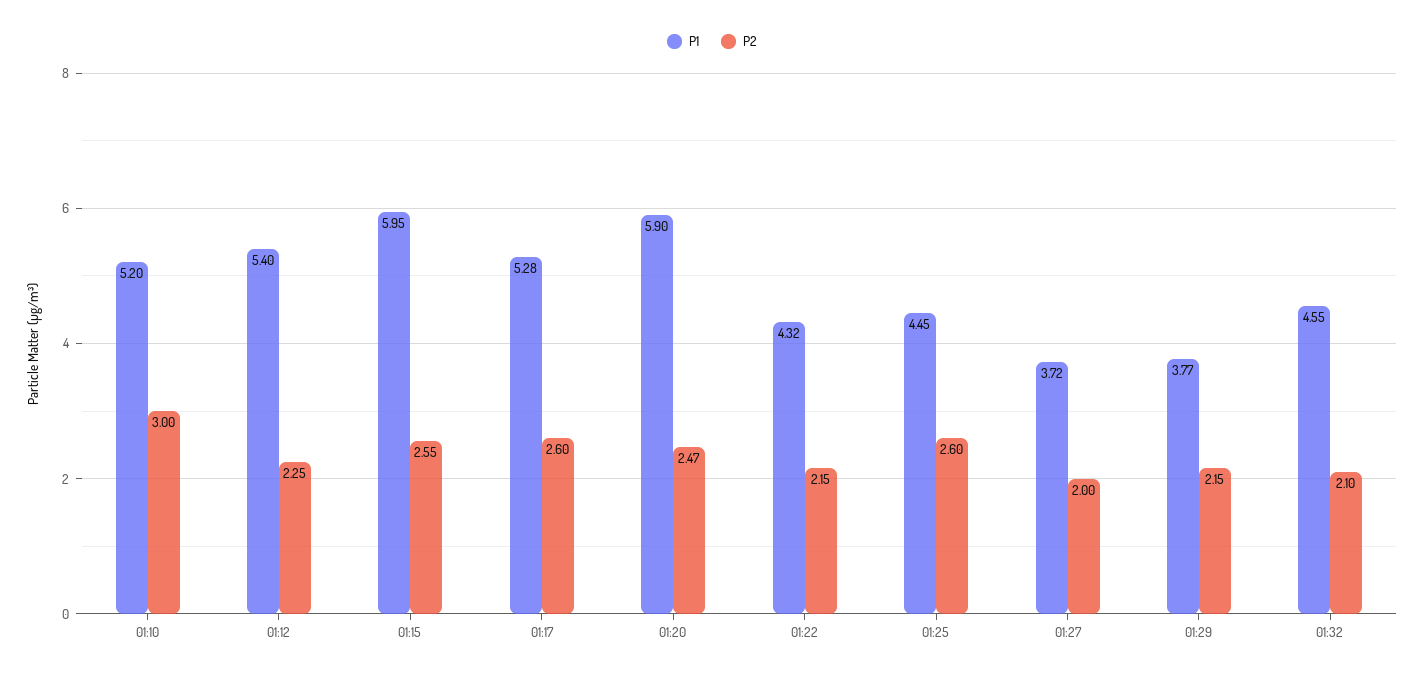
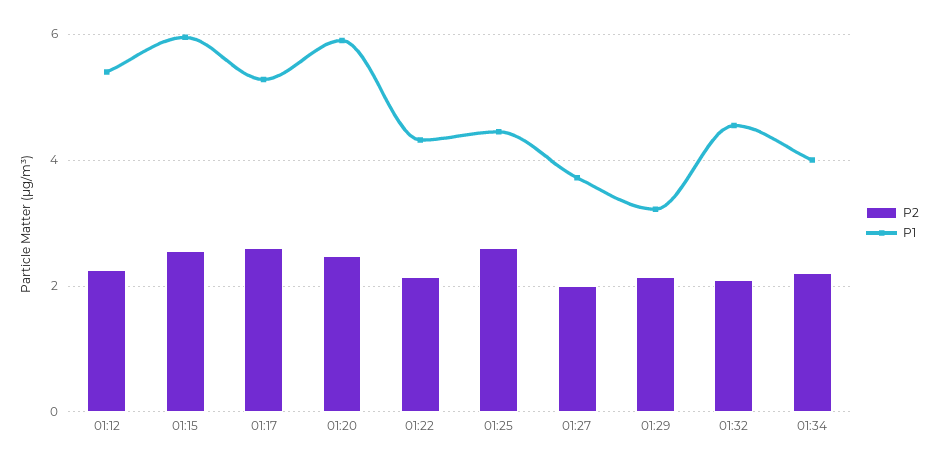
P1, 01:10: 5.2 -> none
P2, 01:10: 3 -> none
P1, 01:29: 3.77 -> 3.2
P2, 01:34: none -> 2.2
P1, 01:34: none -> 4

